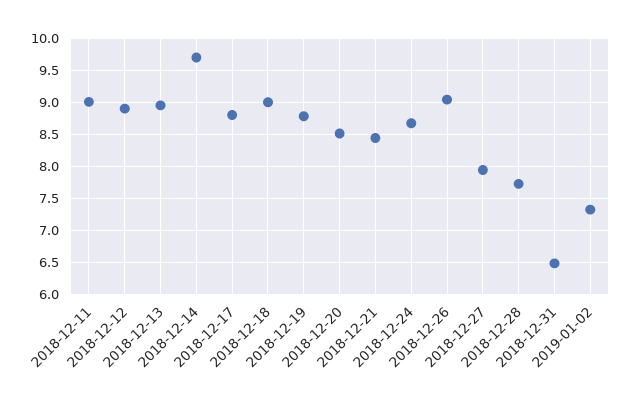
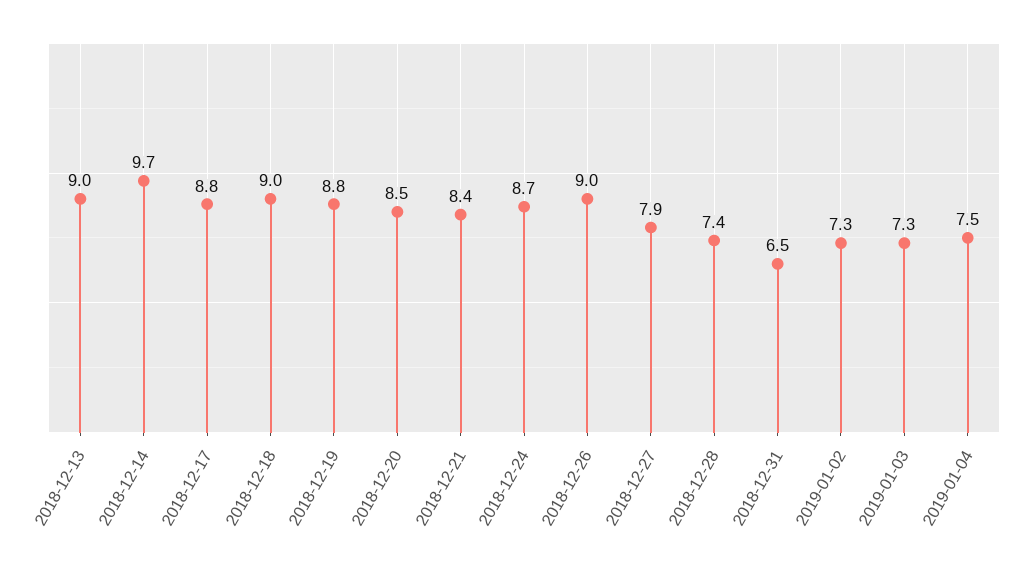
2018-12-11: 9 -> none
2018-12-12: 8.9 -> none
2018-12-28: 7.7 -> 7.4
2019-01-03: none -> 7.3
2019-01-04: none -> 7.5

